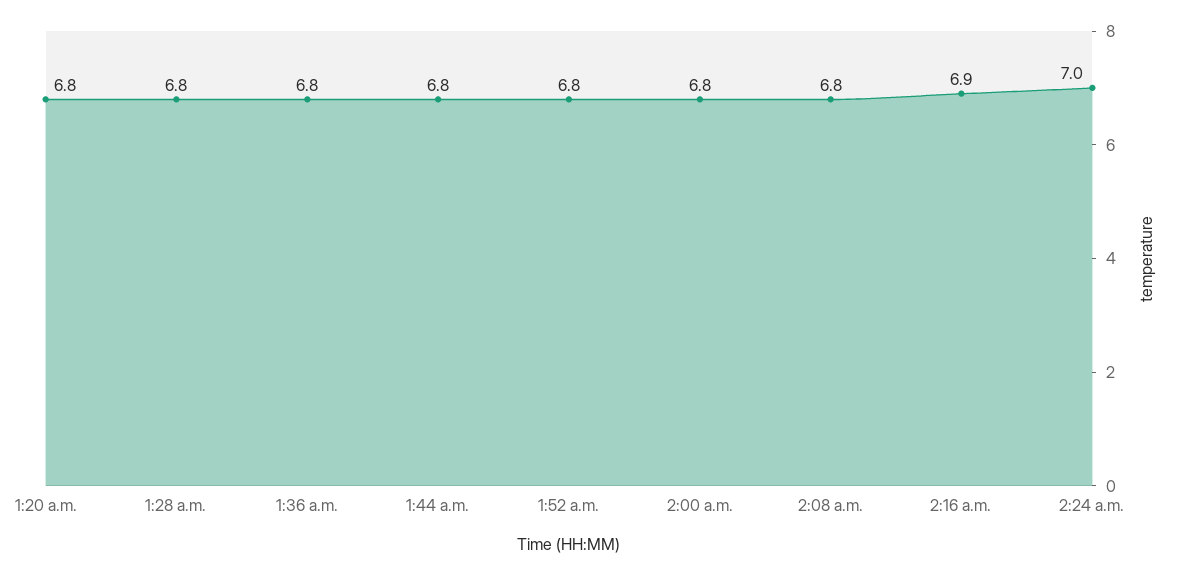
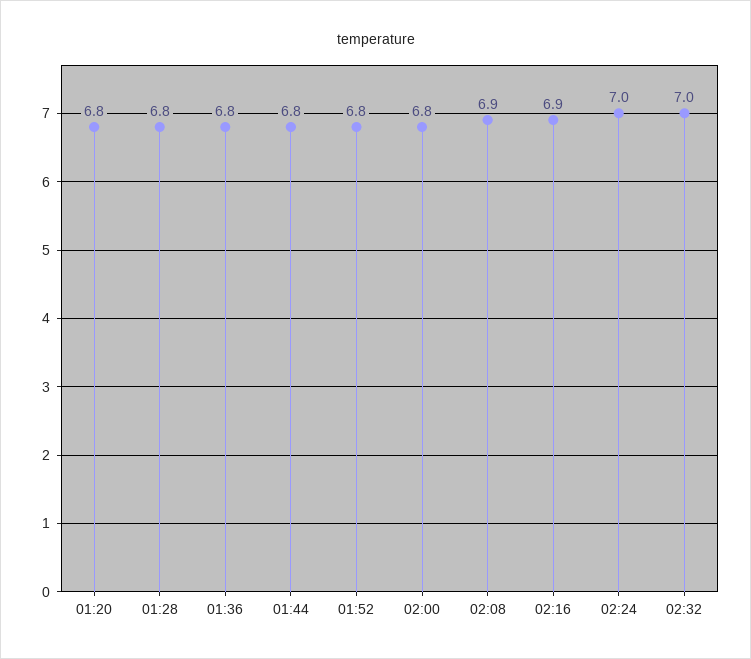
2:08 a.m.: 6.8 -> 6.9
02:32: none -> 7

